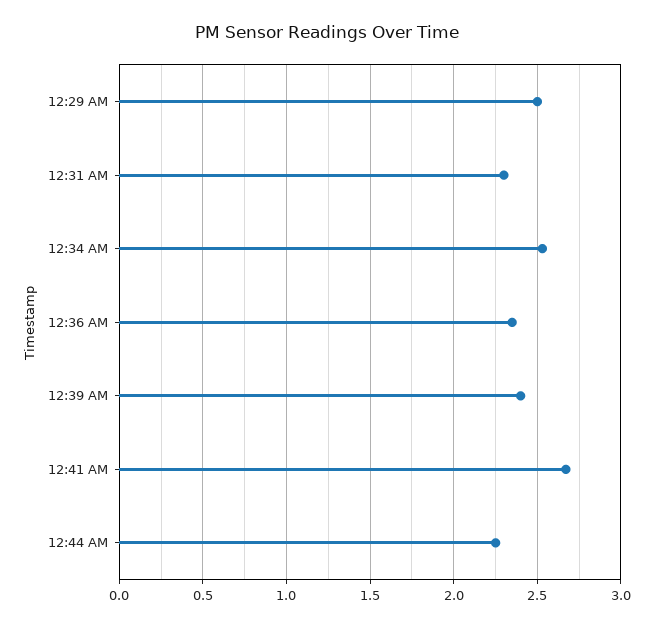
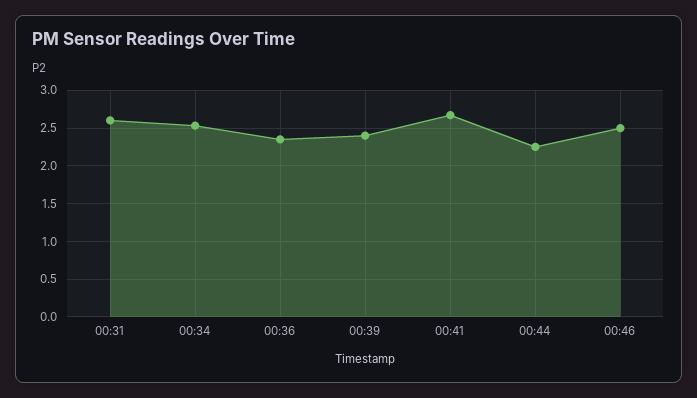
12:29 AM: 2.5 -> none
12:31 AM: 2.3 -> 2.6
00:46: none -> 2.5

